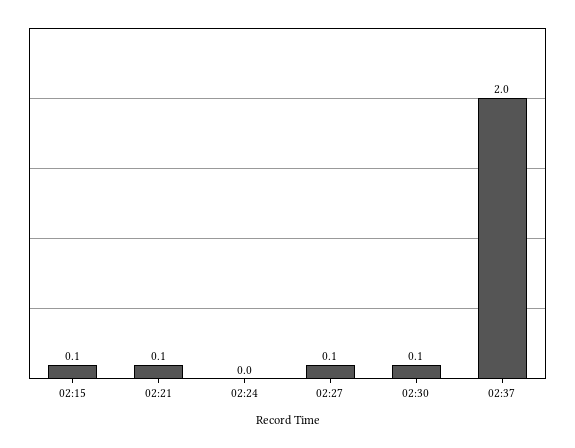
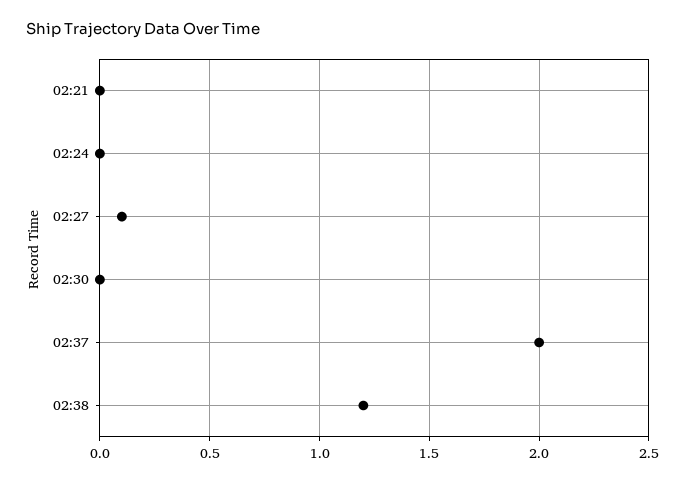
02:15: 0.1 -> none
02:21: 0.1 -> 0
02:30: 0.1 -> 0
02:38: none -> 1.2

